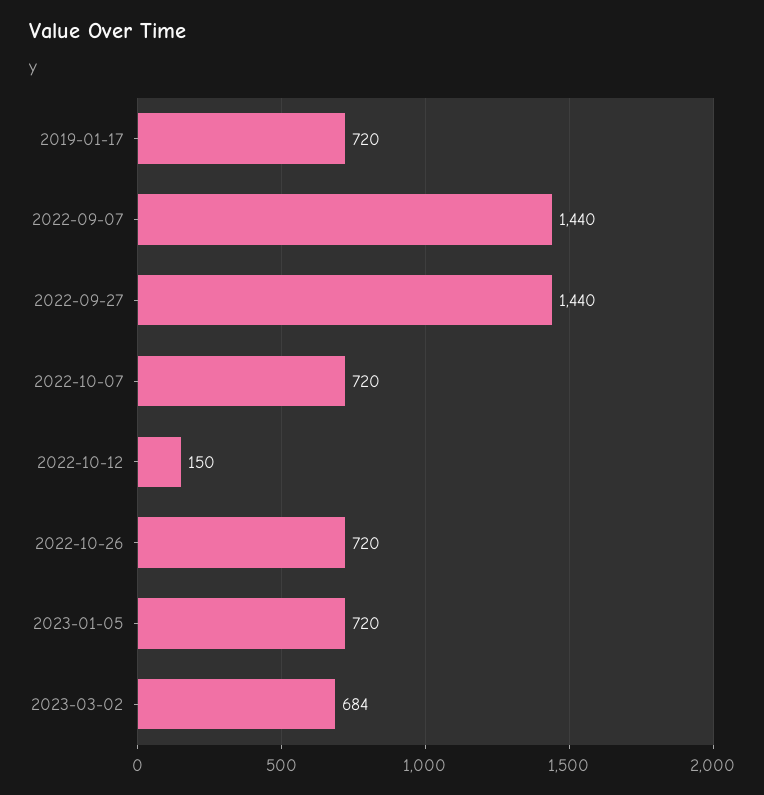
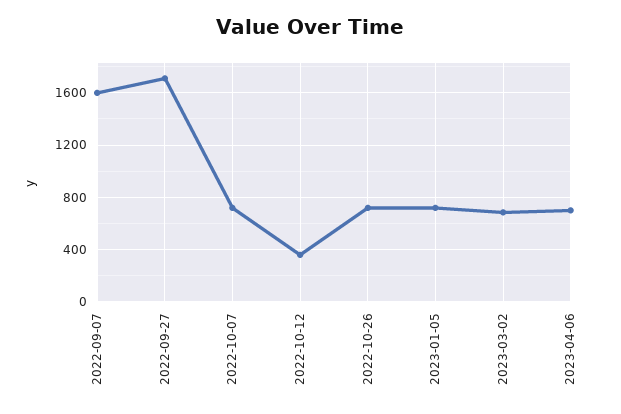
2019-01-17: 720 -> none
2022-09-07: 1440 -> 1600
2022-09-27: 1440 -> 1700
2022-10-12: 150 -> 350
2023-04-06: none -> 700

